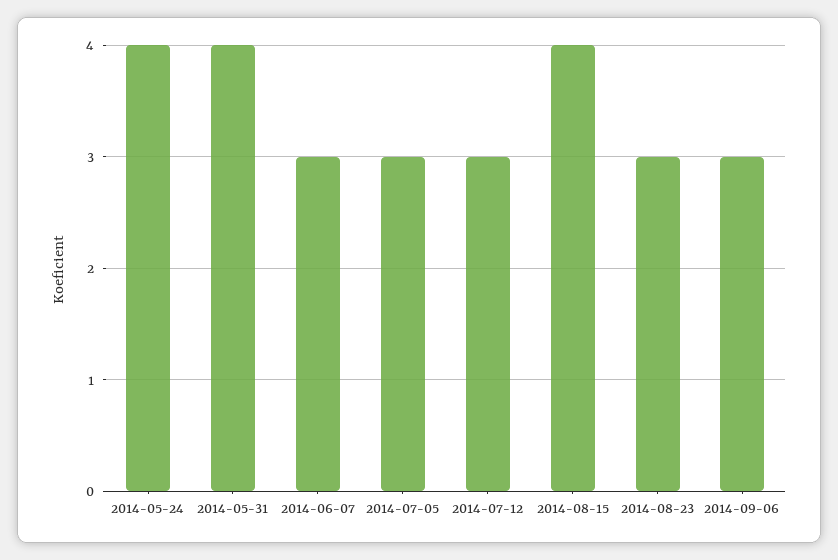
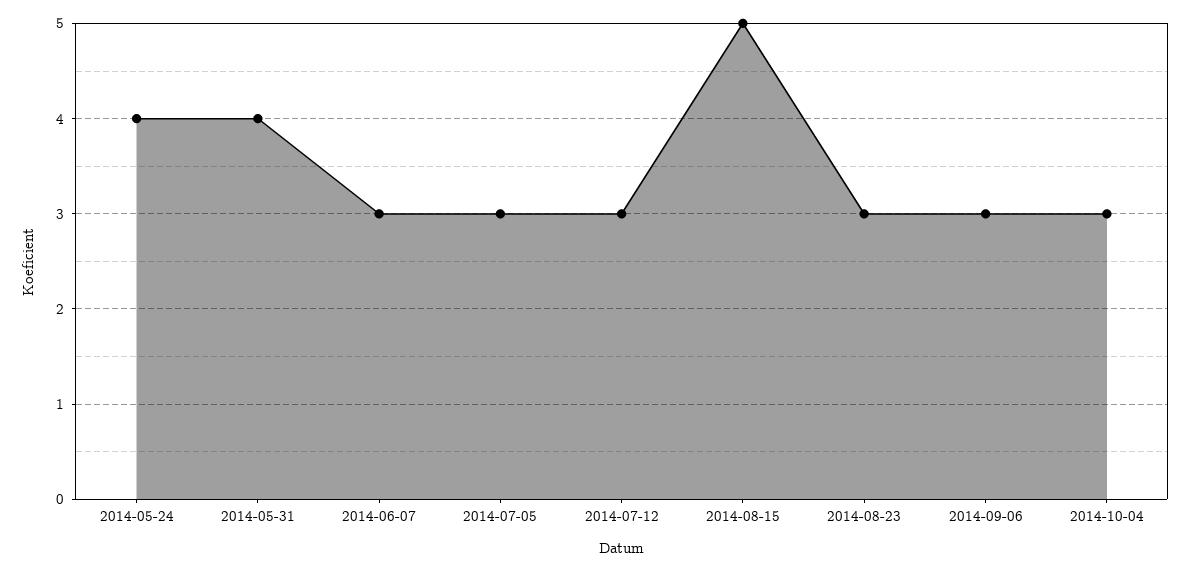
2014-08-15: 4 -> 5
2014-10-04: none -> 3

